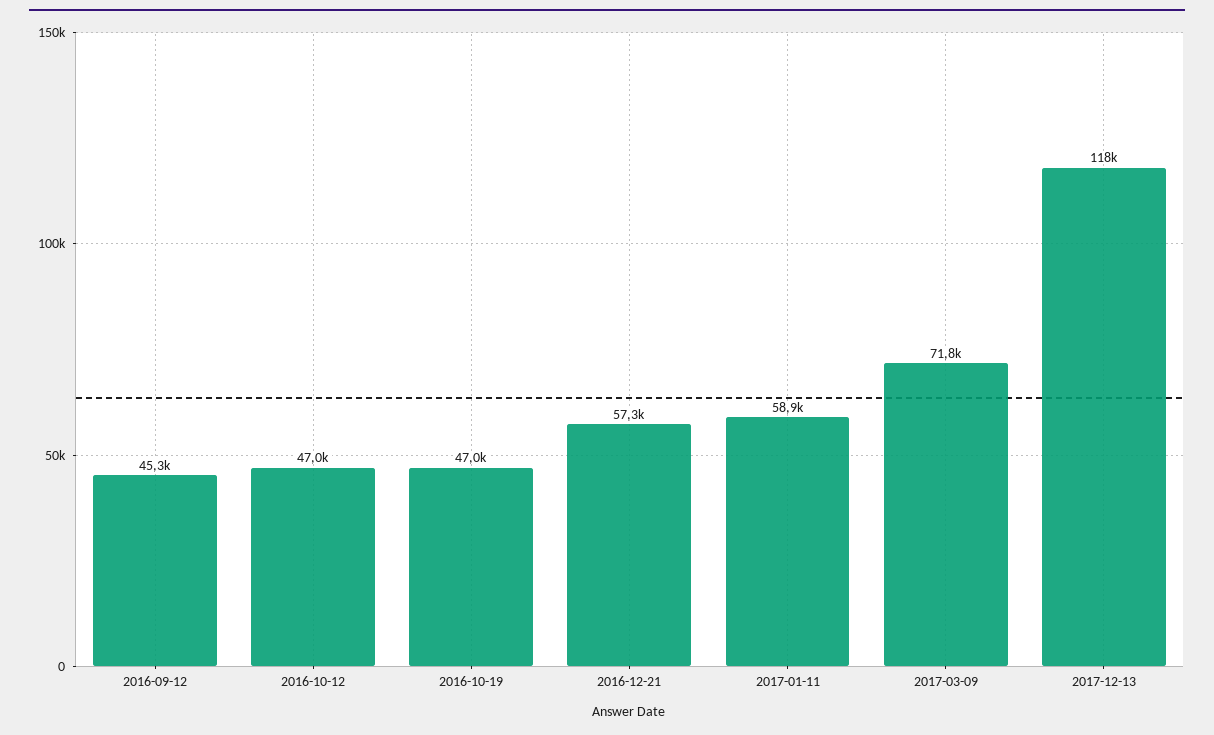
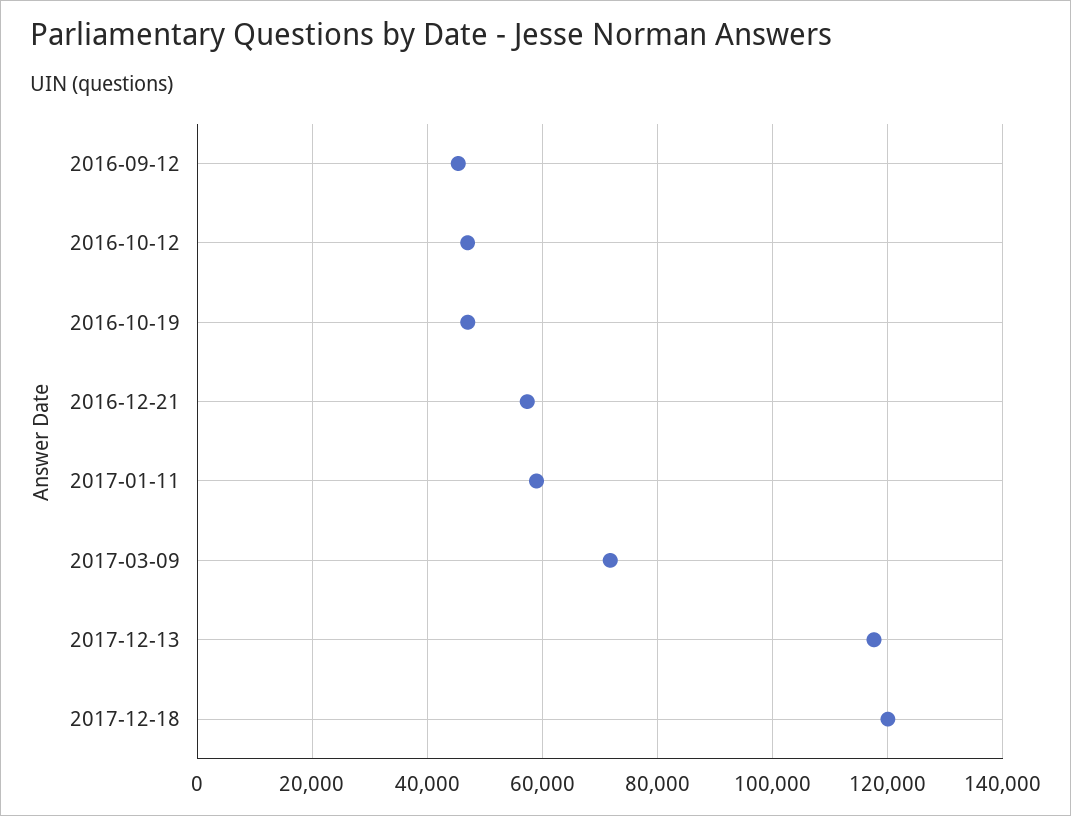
2017-12-18: none -> 120000

